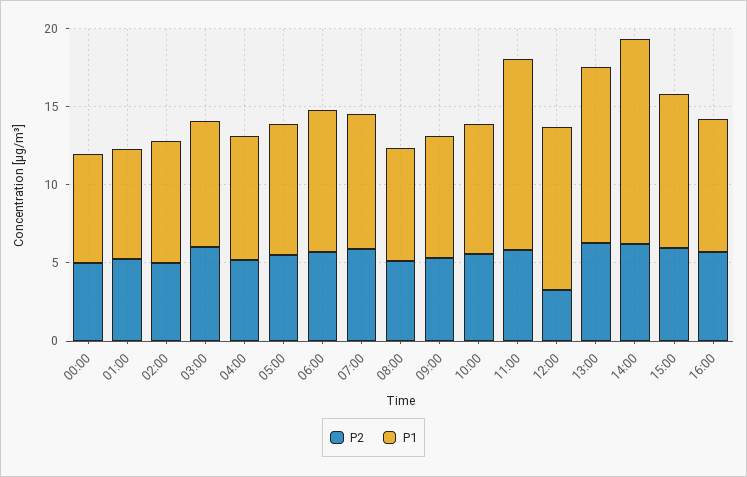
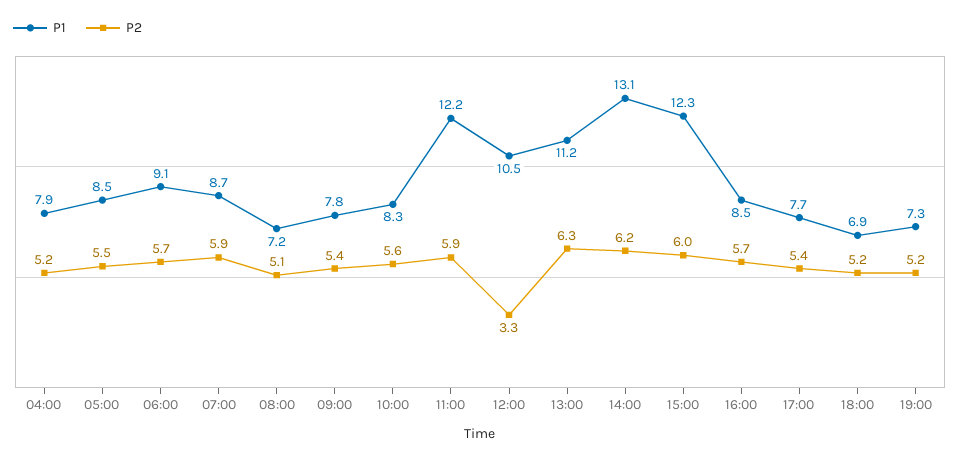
P2, 00:00: 5 -> none
P1, 00:00: 7 -> none
P2, 01:00: 5 -> none
P1, 01:00: 7 -> none
P2, 02:00: 5 -> none
P1, 02:00: 8 -> none
P2, 03:00: 6 -> none
P1, 03:00: 8 -> none
P1, 15:00: 10 -> 12.3
P1, 17:00: none -> 7.7
P2, 17:00: none -> 5.4
P1, 18:00: none -> 6.9
P2, 18:00: none -> 5.2
P1, 19:00: none -> 7.3
P2, 19:00: none -> 5.2

